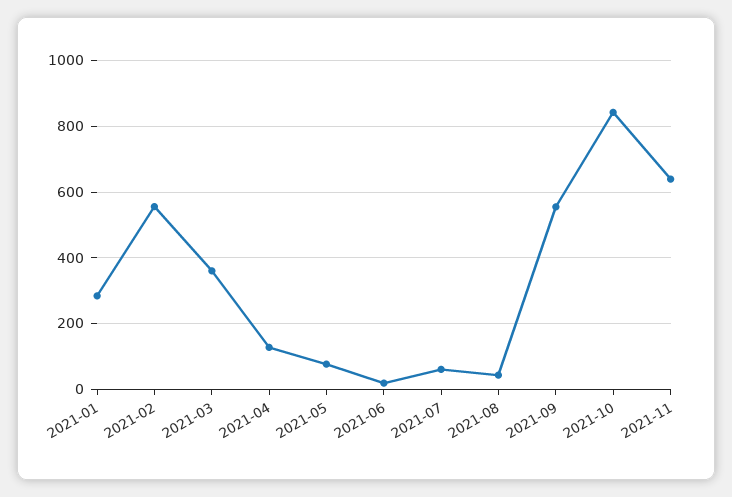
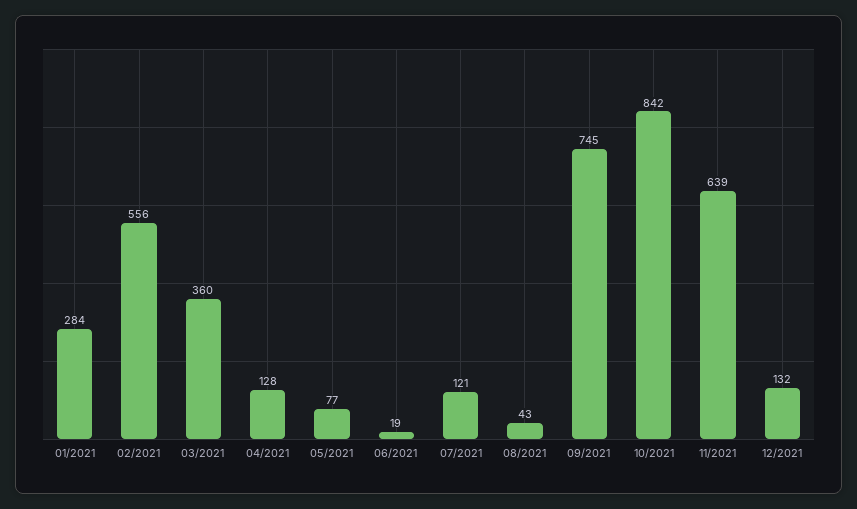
2021-07: 60 -> 121
2021-09: 560 -> 745
12/2021: none -> 132

